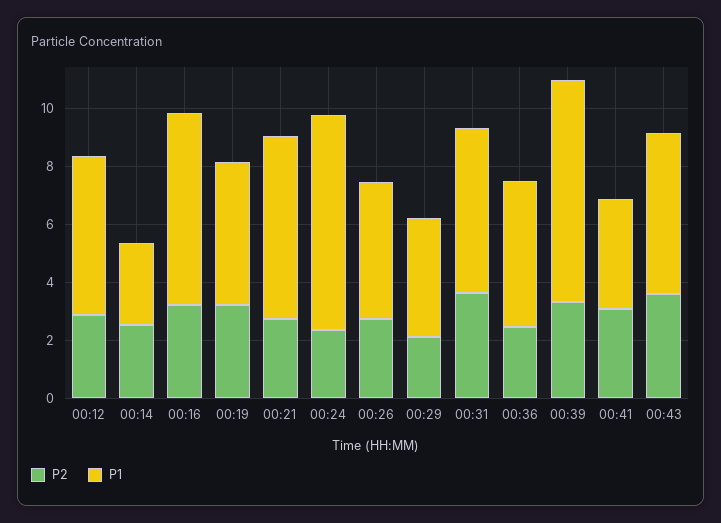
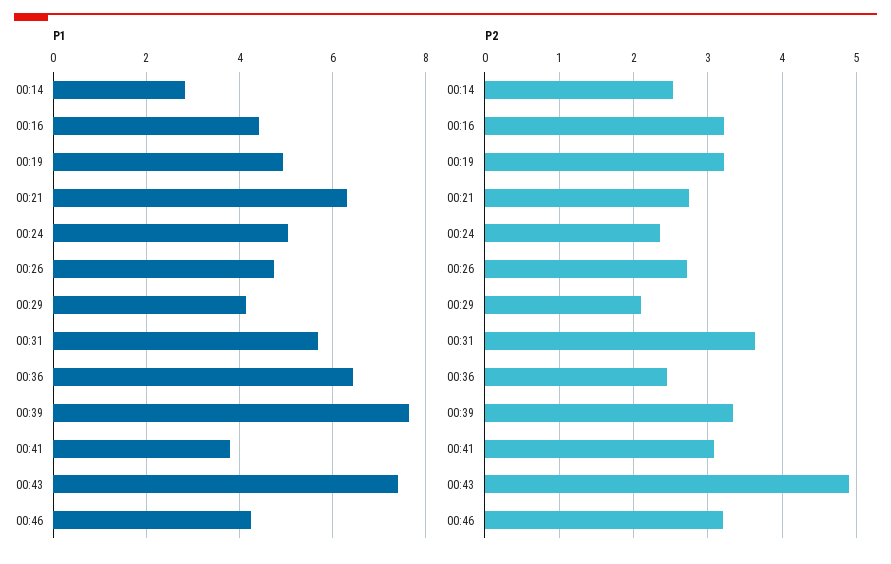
P2, 00:12: 3 -> none
P1, 00:12: 5.5 -> none
P1, 00:16: 6.5 -> 4.4
P1, 00:24: 7.5 -> 5
P1, 00:36: 5 -> 6.4
P2, 00:43: 3.5 -> 4.9
P1, 00:43: 5.5 -> 7.4
P1, 00:46: none -> 4.2
P2, 00:46: none -> 3.2

